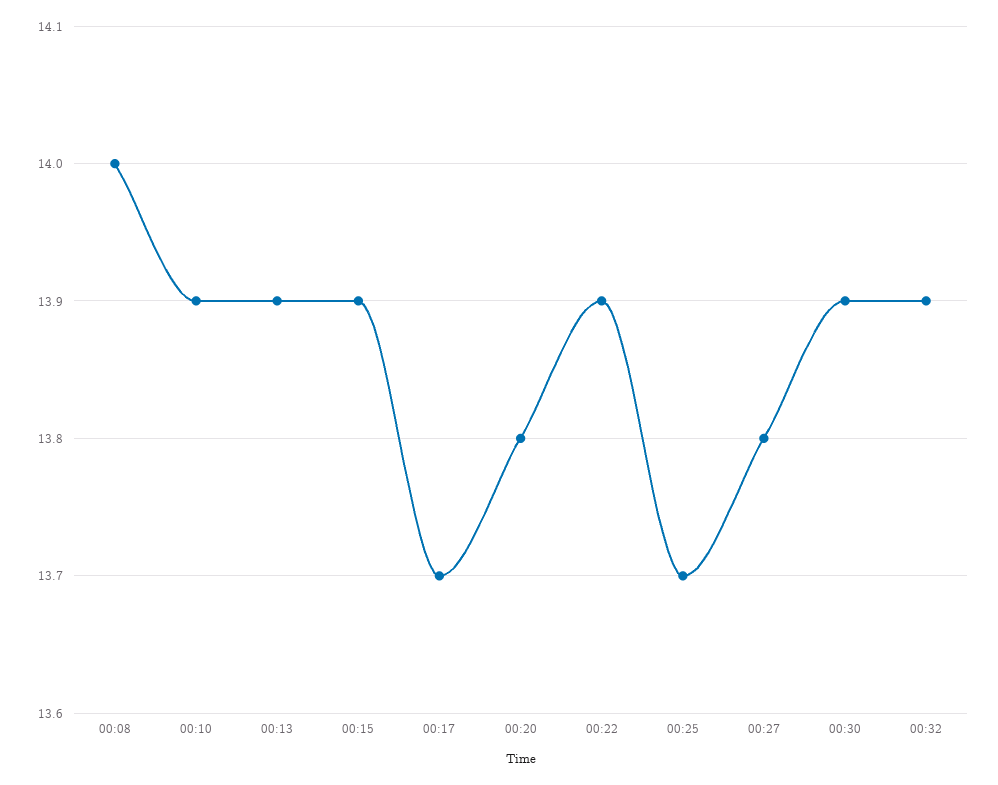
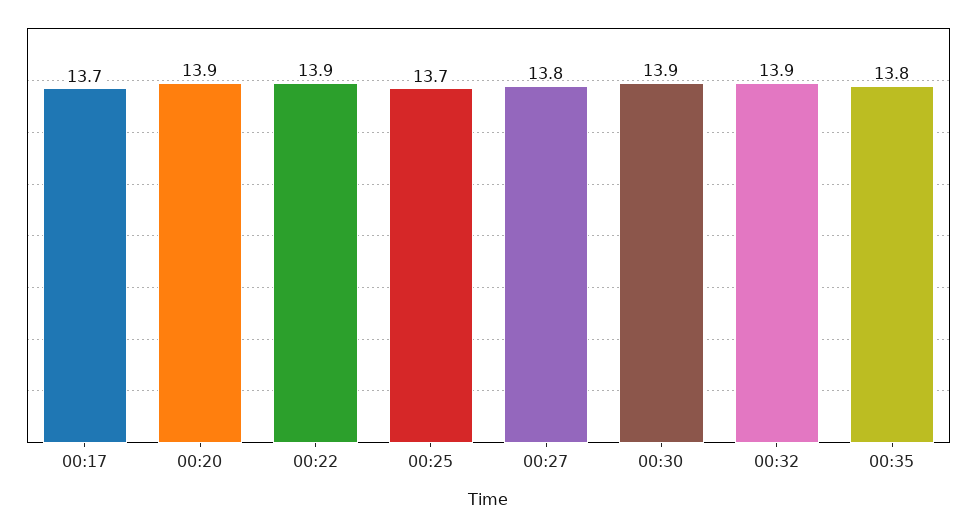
00:08: 14 -> none
00:10: 13.9 -> none
00:13: 13.9 -> none
00:15: 13.9 -> none
00:20: 13.8 -> 13.9
00:35: none -> 13.8

